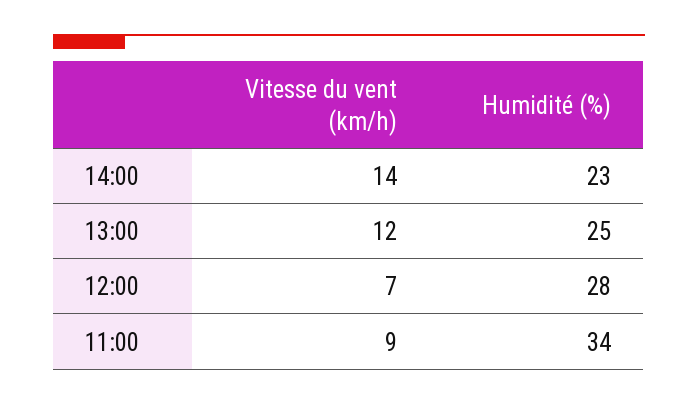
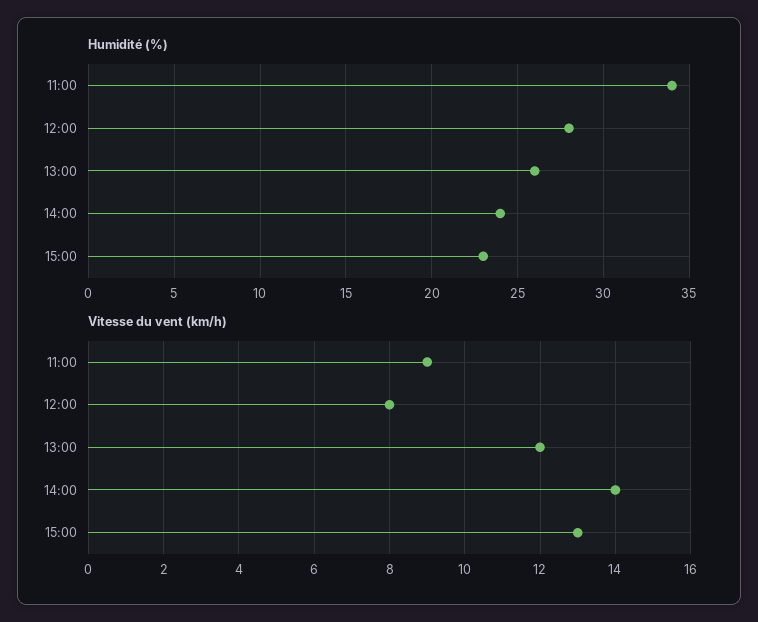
Humidité (%), 14:00: 23 -> 24
Humidité (%), 13:00: 25 -> 26
Vitesse du vent (km/h), 12:00: 7 -> 8
Humidité (%), 15:00: none -> 23
Vitesse du vent (km/h), 15:00: none -> 13

